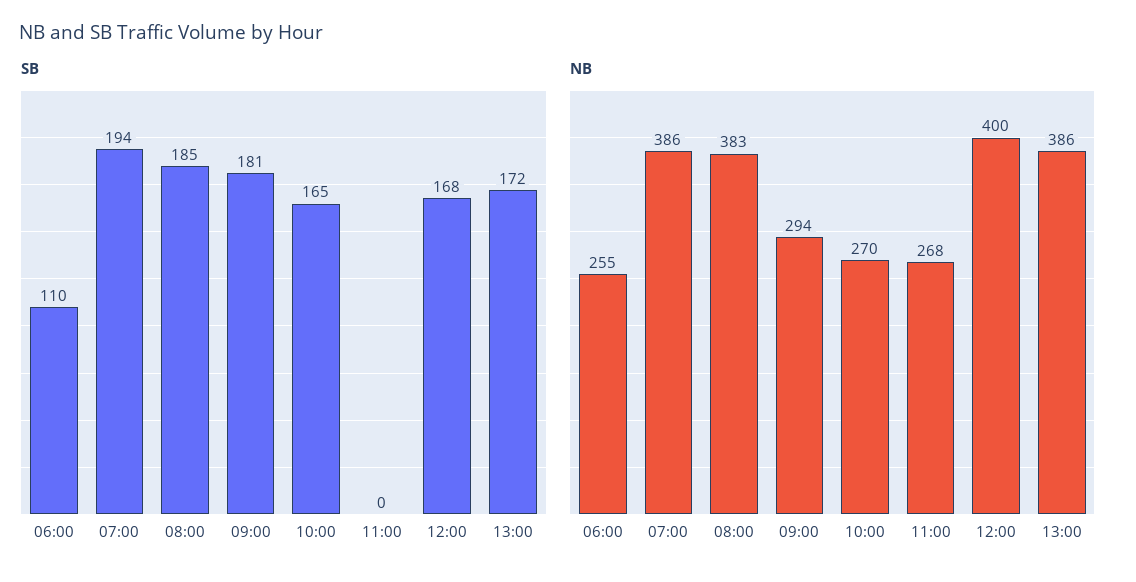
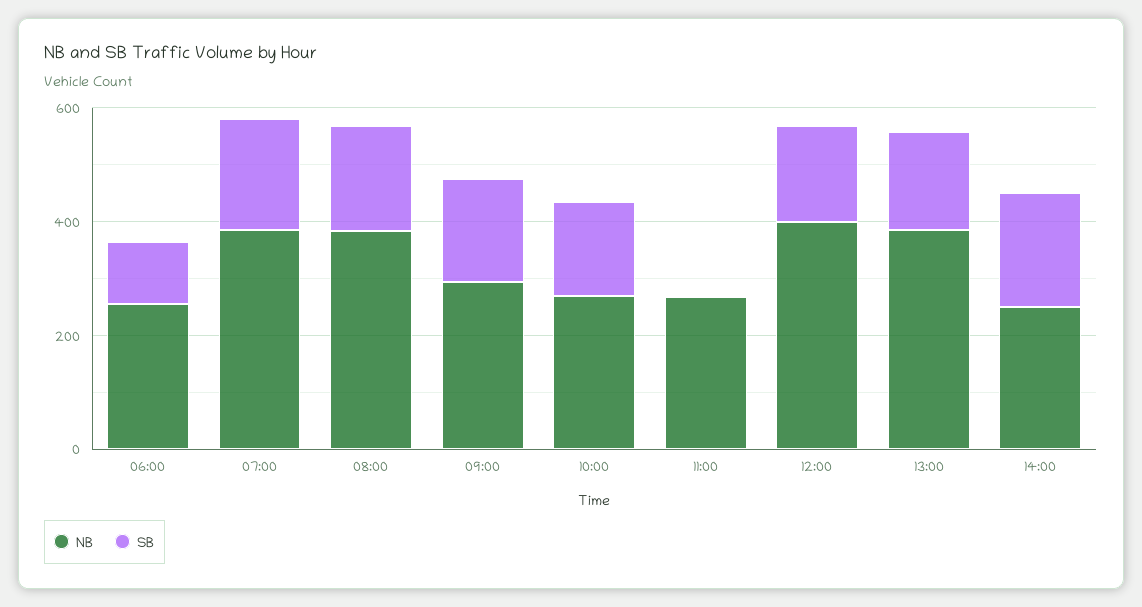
NB, 14:00: none -> 250
SB, 14:00: none -> 200

